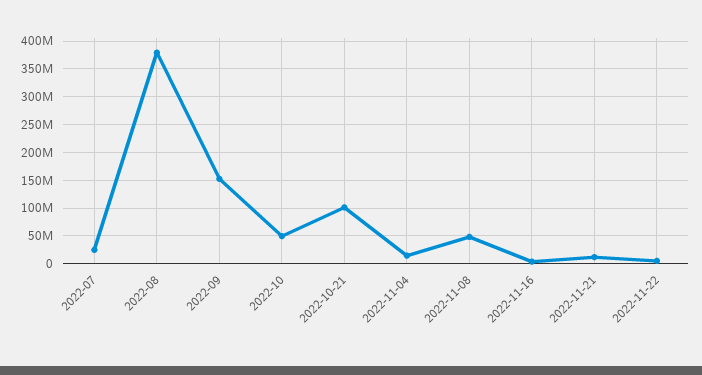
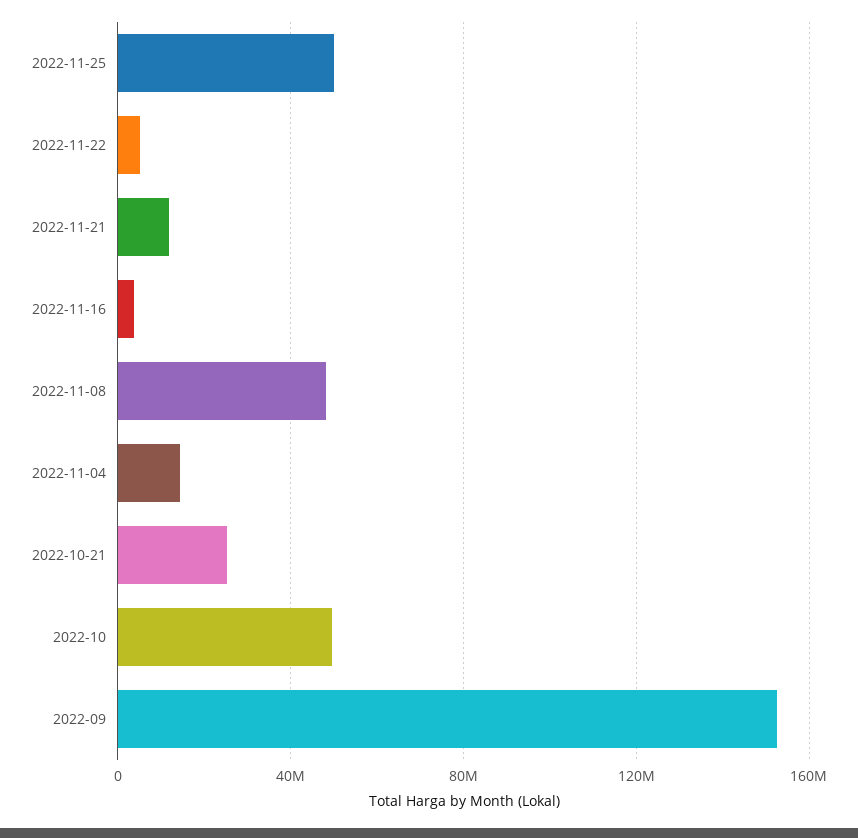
2022-07: 25000000 -> none
2022-08: 375000000 -> none
2022-10-21: 100000000 -> 25000000
2022-11-25: none -> 50000000

